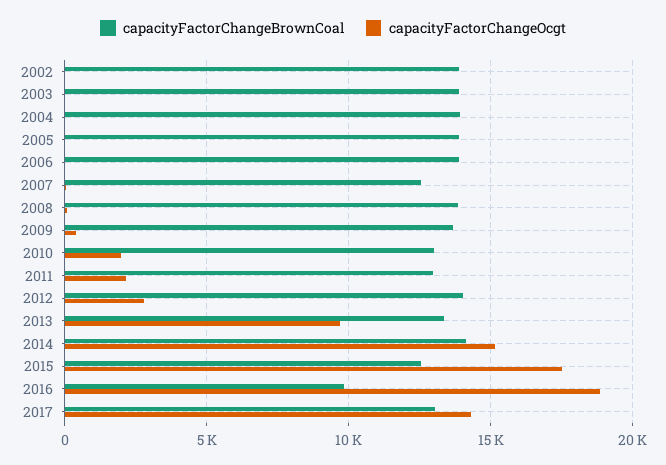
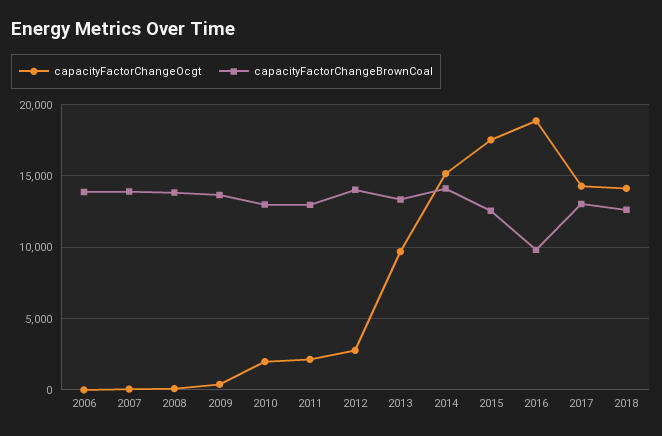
capacityFactorChangeBrownCoal, 2002: 14000 -> none
capacityFactorChangeOcgt, 2002: 0 -> none
capacityFactorChangeBrownCoal, 2003: 14000 -> none
capacityFactorChangeOcgt, 2003: 0 -> none
capacityFactorChangeBrownCoal, 2004: 14000 -> none
capacityFactorChangeOcgt, 2004: 0 -> none
capacityFactorChangeBrownCoal, 2005: 14000 -> none
capacityFactorChangeOcgt, 2005: 0 -> none
capacityFactorChangeBrownCoal, 2007: 12500 -> 14000
capacityFactorChangeOcgt, 2018: none -> 14000
capacityFactorChangeBrownCoal, 2018: none -> 12500

